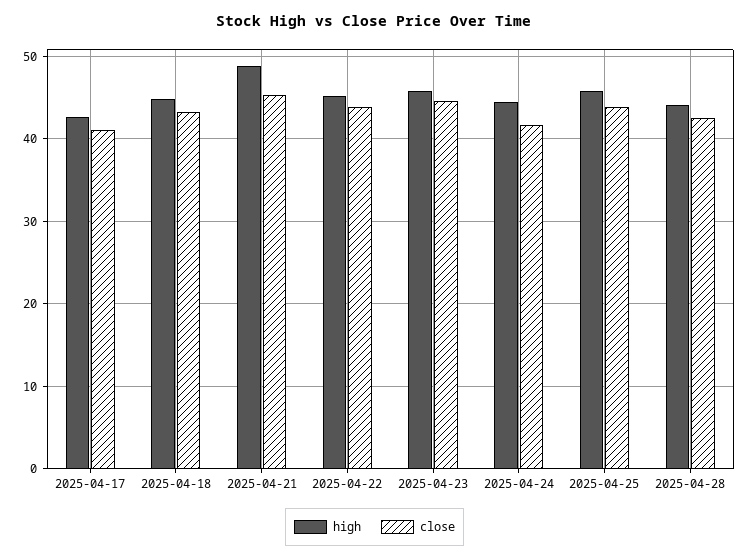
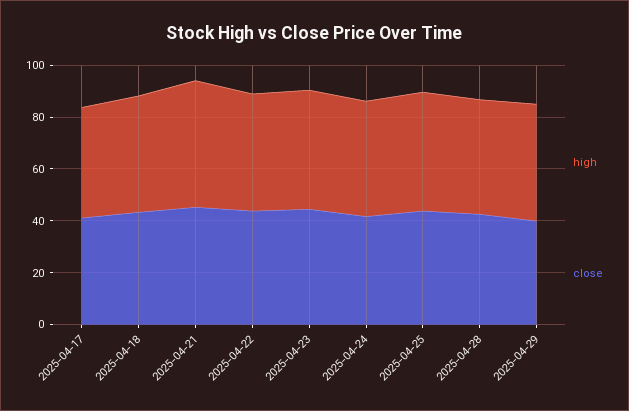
high, 2025-04-29: none -> 45
close, 2025-04-29: none -> 40

